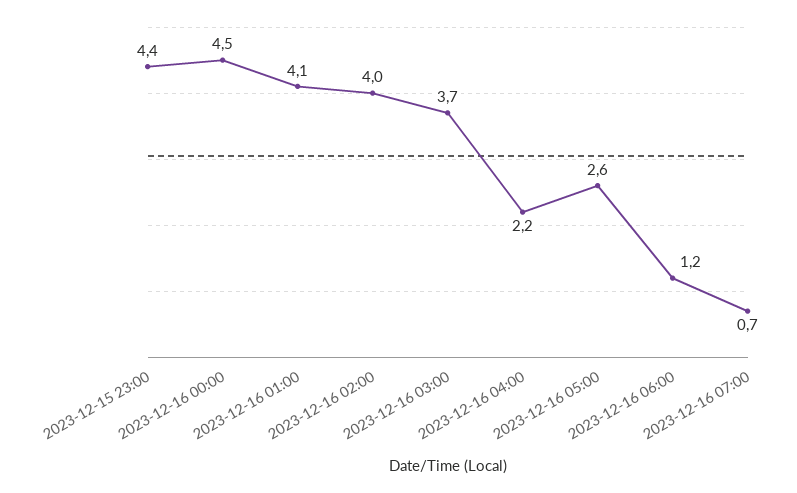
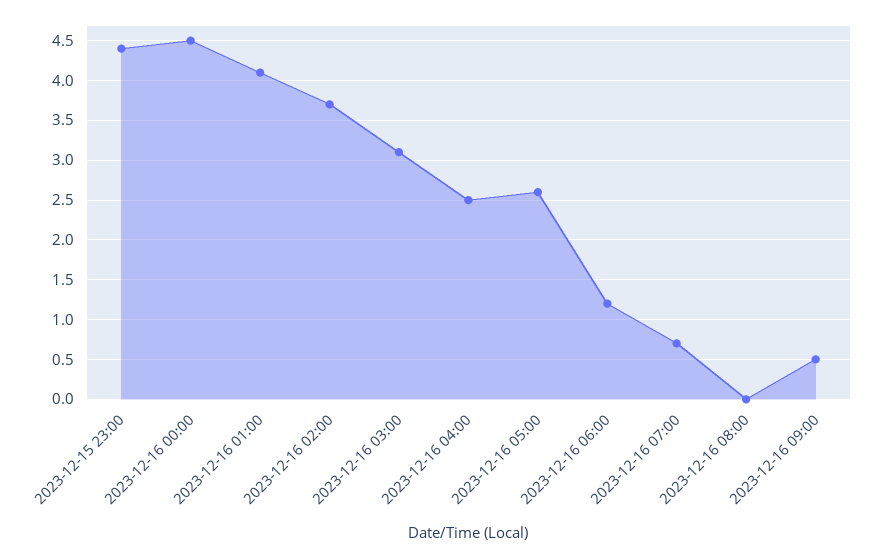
2023-12-16 02:00: 4 -> 3.7
2023-12-16 03:00: 3.7 -> 3.1
2023-12-16 04:00: 2.2 -> 2.5
2023-12-16 08:00: none -> 0
2023-12-16 09:00: none -> 0.5

